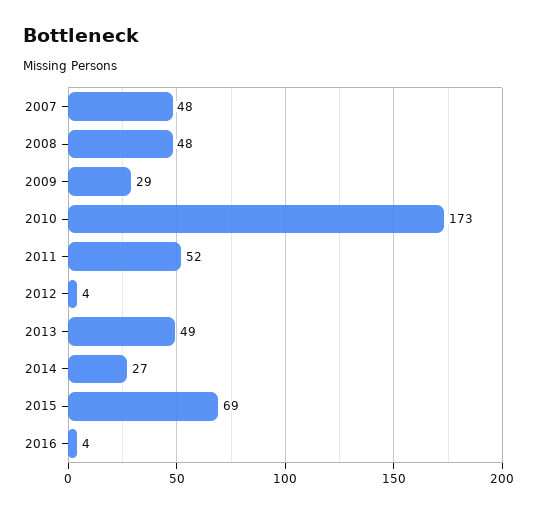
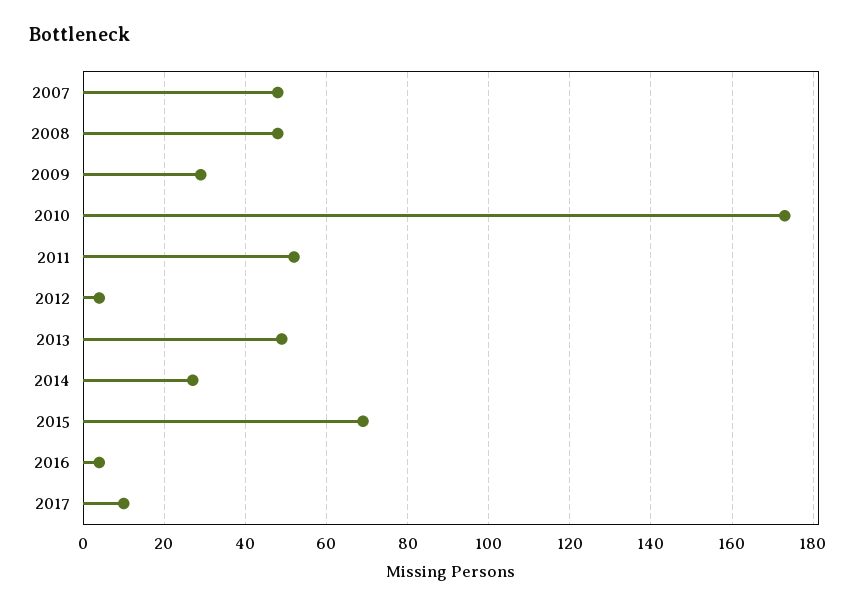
2017: none -> 10

